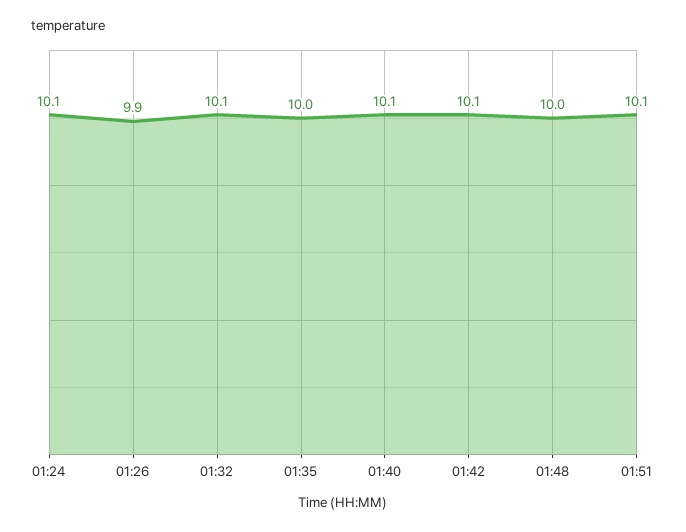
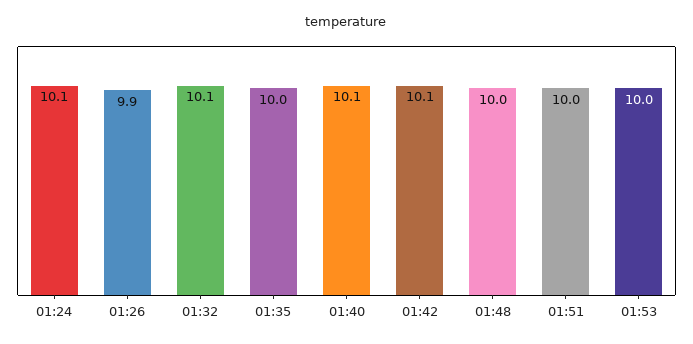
01:51: 10.1 -> 10
01:53: none -> 10

